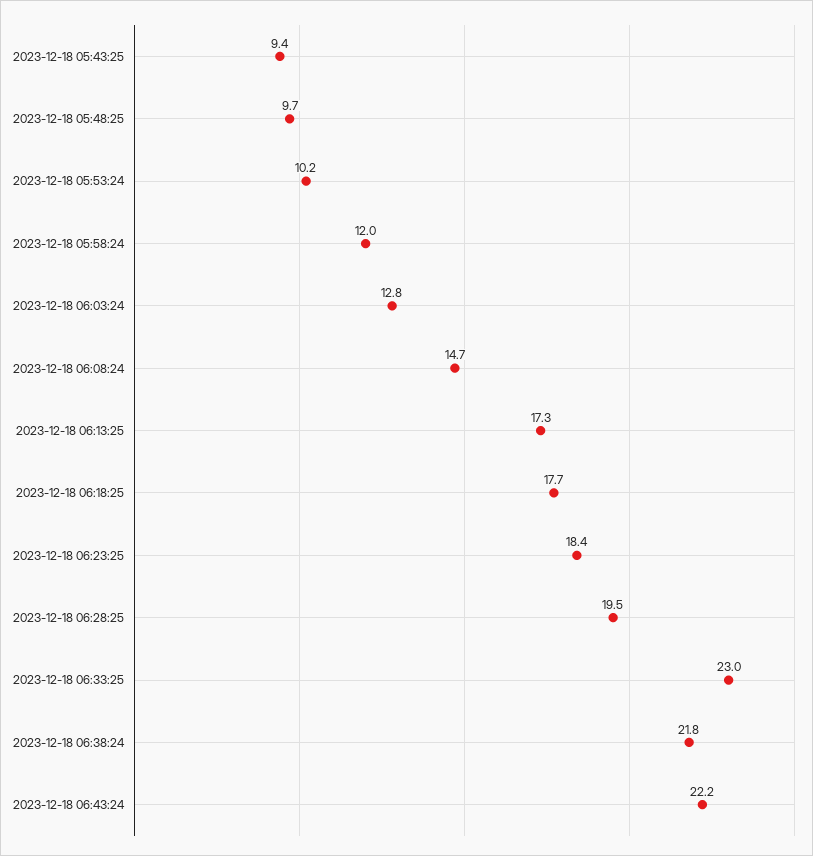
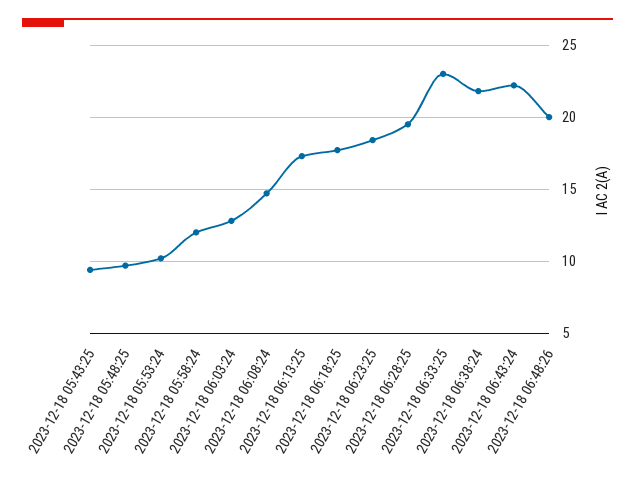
2023-12-18 06:48:26: none -> 20

